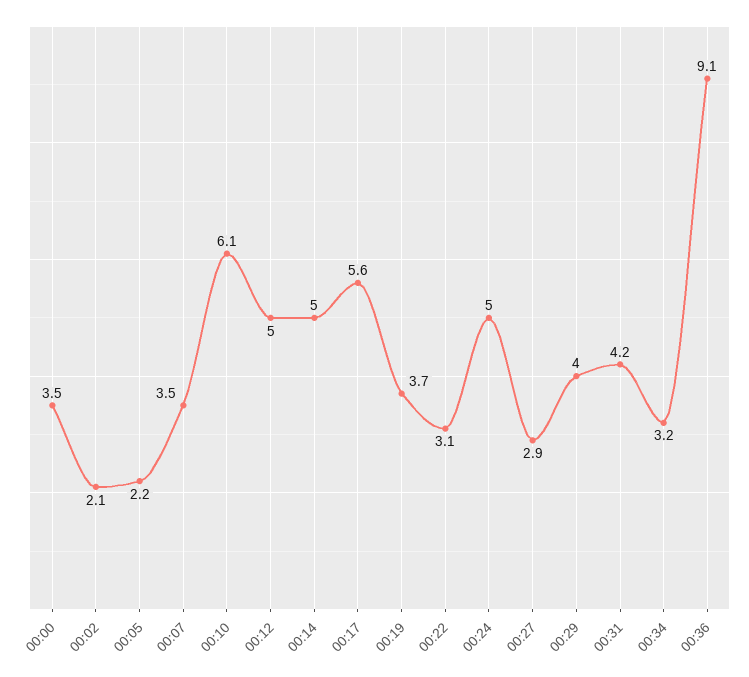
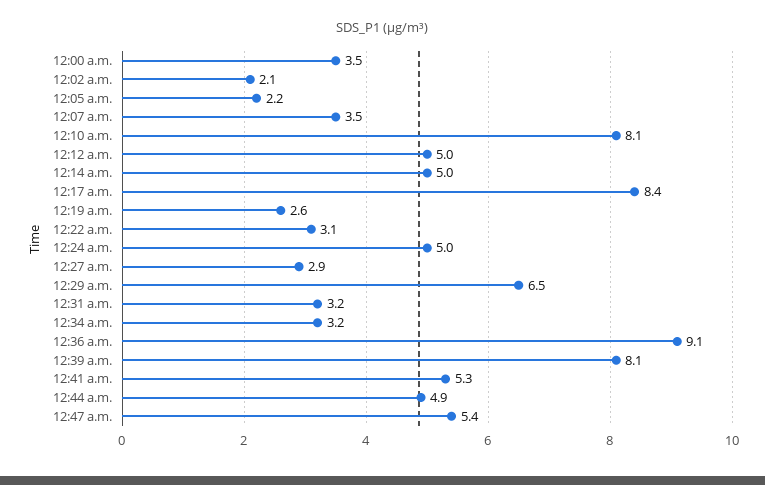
00:10: 6.1 -> 8.1
00:17: 5.6 -> 8.4
00:19: 3.7 -> 2.6
00:29: 4 -> 6.5
00:31: 4.2 -> 3.2
12:39 a.m.: none -> 8.1
12:41 a.m.: none -> 5.3
12:44 a.m.: none -> 4.9
12:47 a.m.: none -> 5.4

